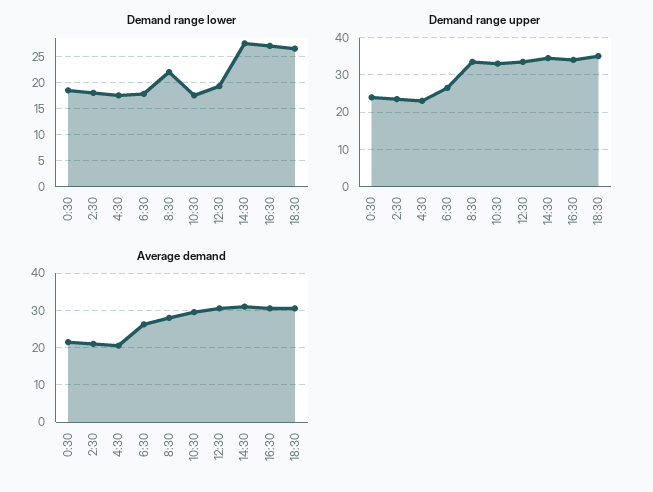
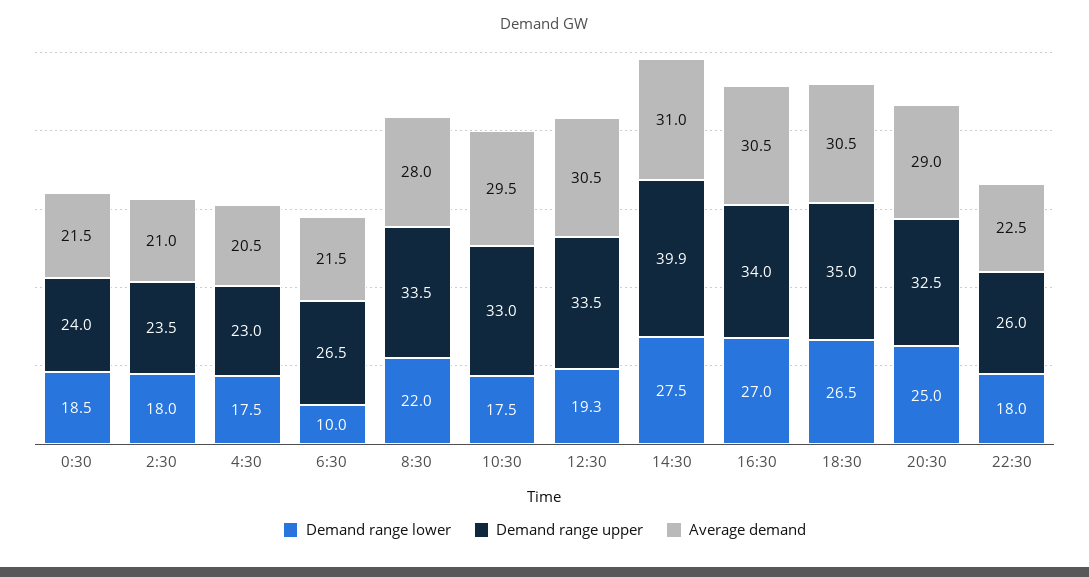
Demand range lower, 6:30: 17.5 -> 10
Demand range upper, 14:30: 34 -> 39.9
Average demand, 6:30: 26 -> 21.5
Demand range lower, 20:30: none -> 25
Demand range upper, 20:30: none -> 32.5
Average demand, 20:30: none -> 29
Demand range lower, 22:30: none -> 18
Demand range upper, 22:30: none -> 26
Average demand, 22:30: none -> 22.5

